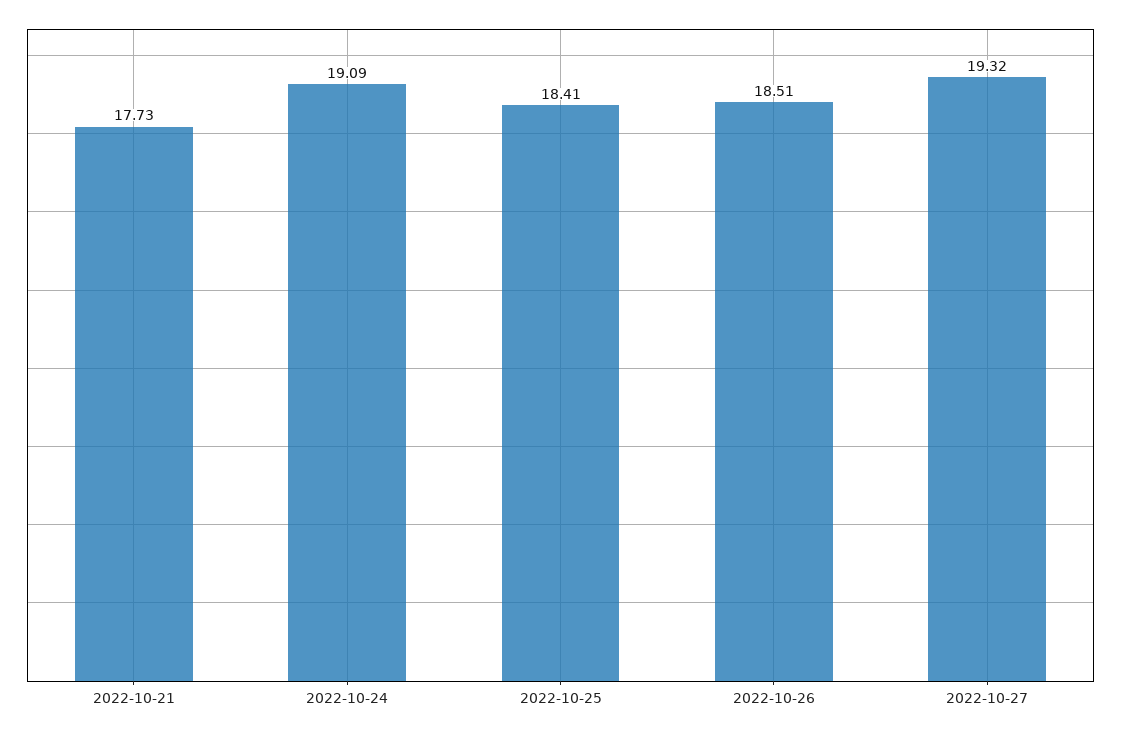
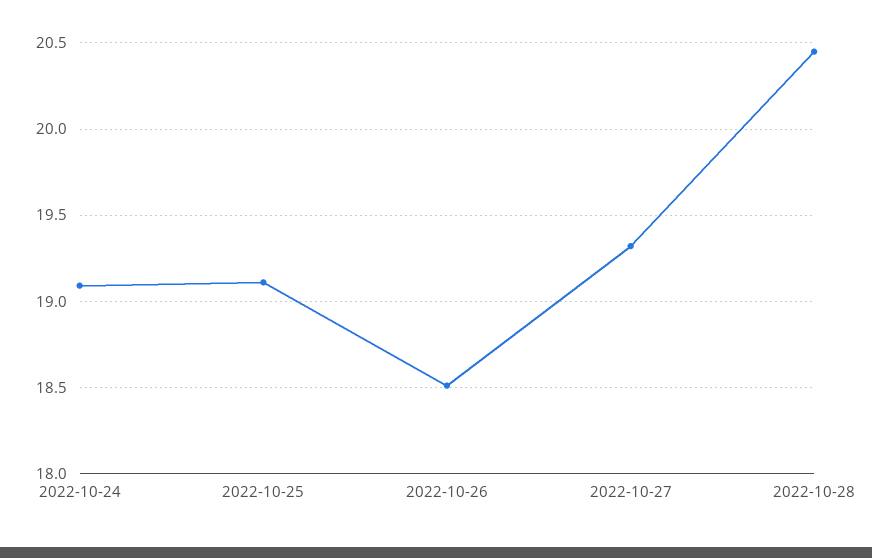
2022-10-21: 17.73 -> none
2022-10-25: 18.41 -> 19.1
2022-10-28: none -> 20.45

